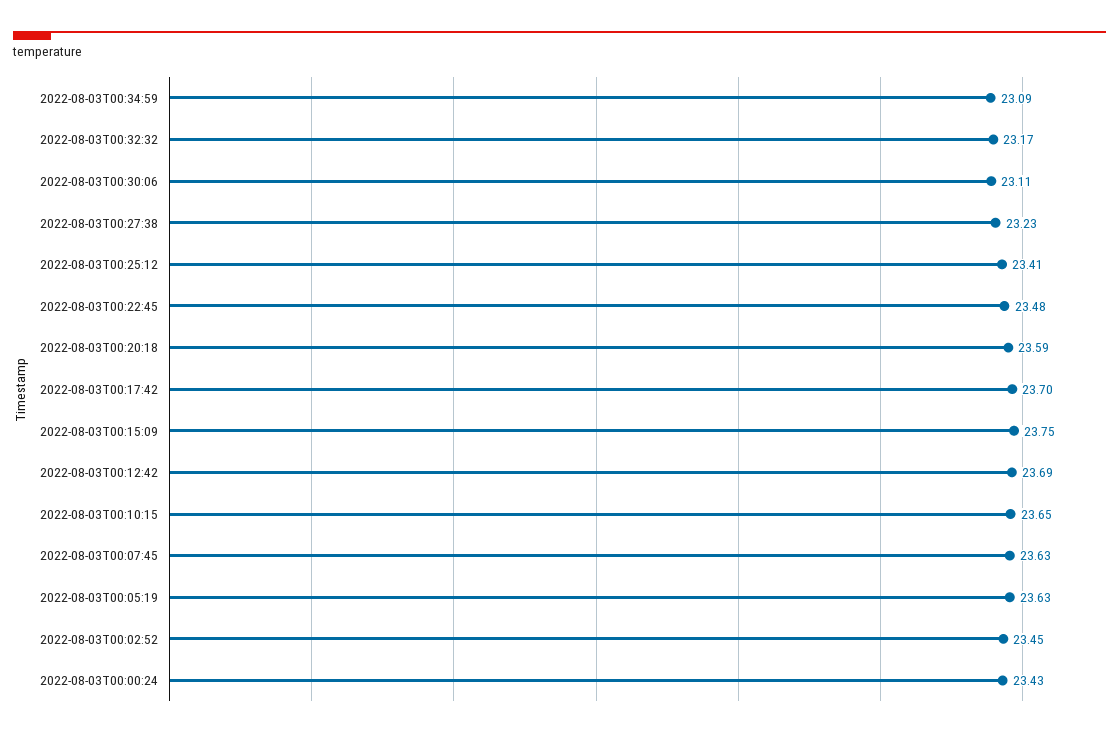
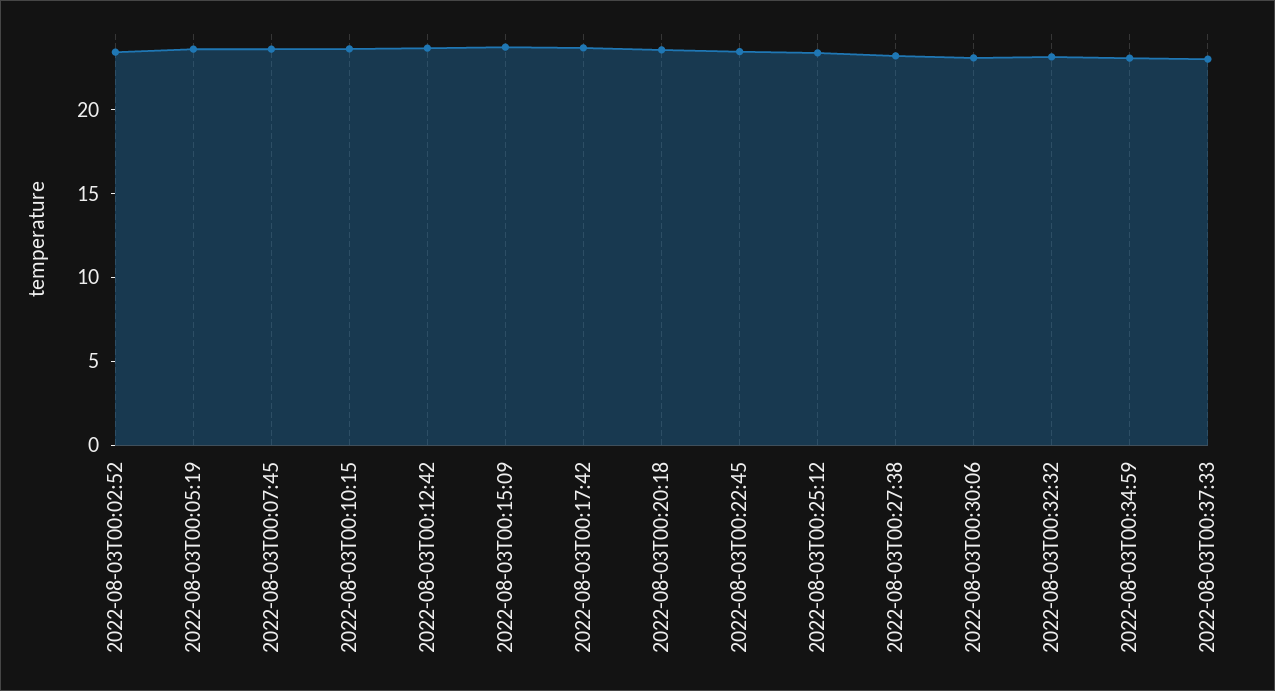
2022-08-03T00:00:24: 23.43 -> none
2022-08-03T00:37:33: none -> 23

